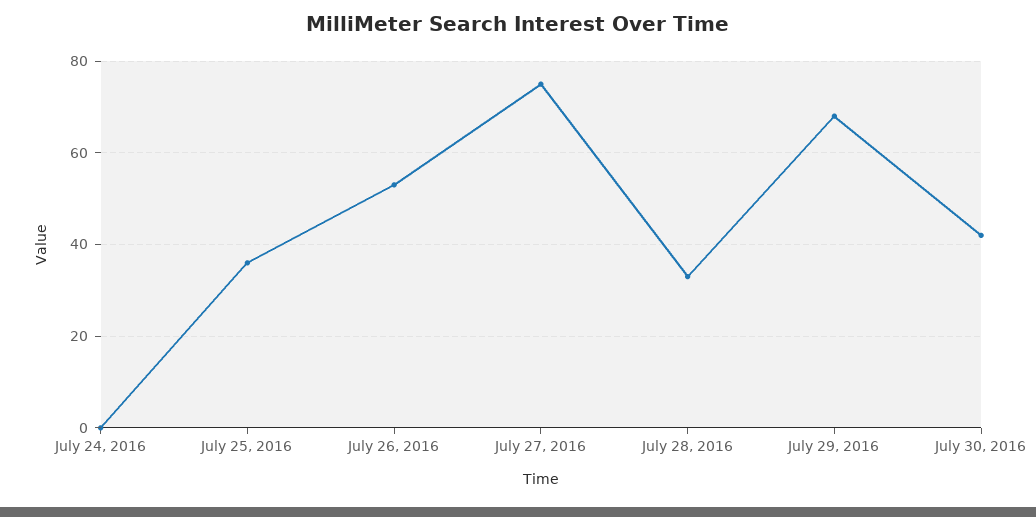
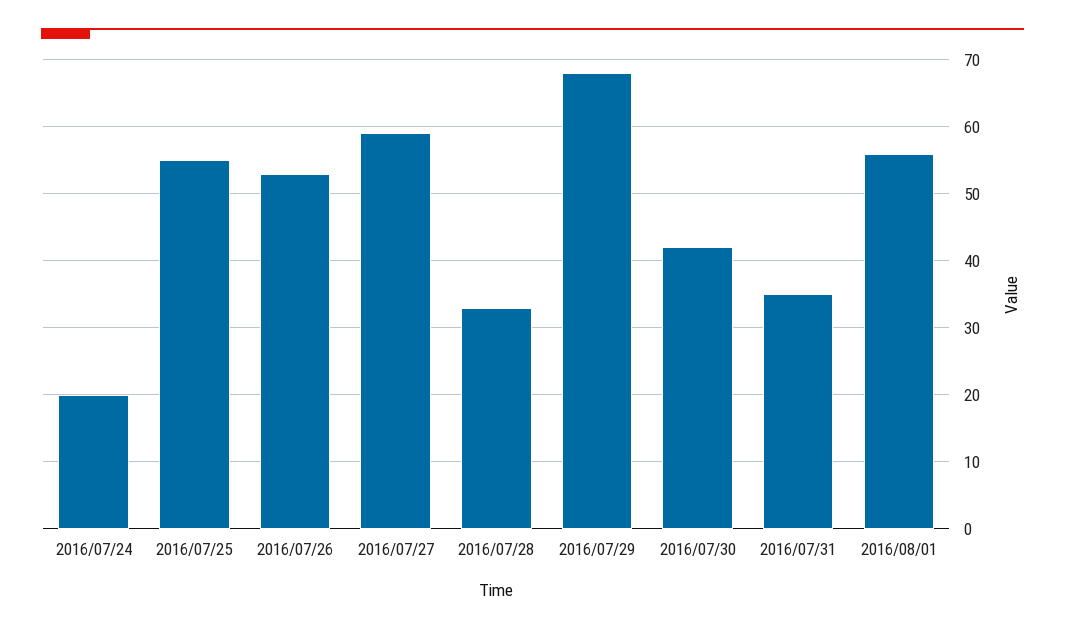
July 24, 2016: 0 -> 20
July 25, 2016: 35 -> 55
July 27, 2016: 75 -> 59
2016/07/31: none -> 35
2016/08/01: none -> 56

